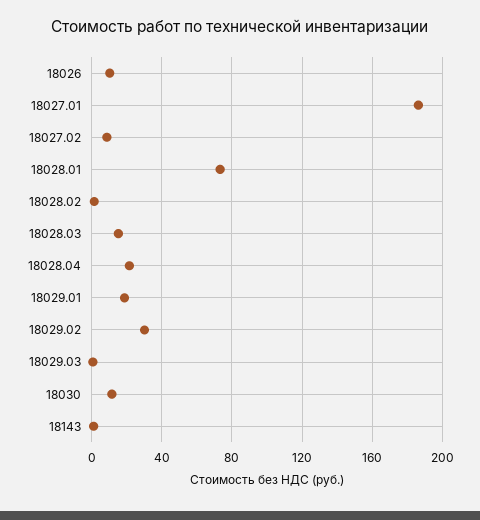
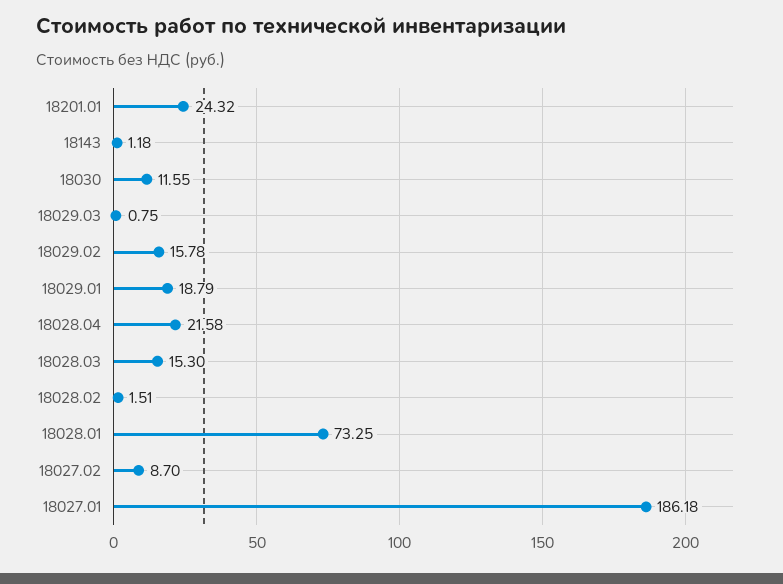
18026: 10 -> none
18029.02: 30 -> 15.78
18201.01: none -> 24.32

